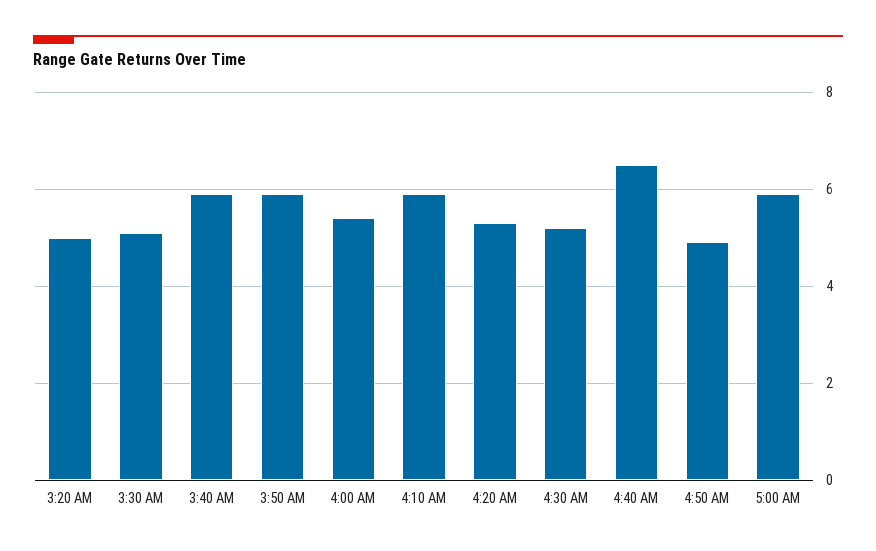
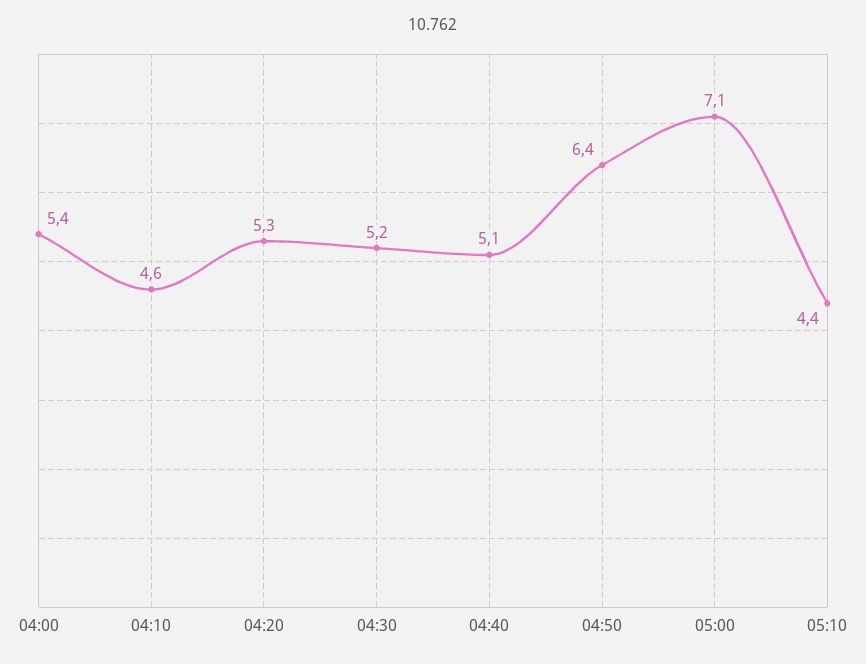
3:20 AM: 5 -> none
3:30 AM: 5 -> none
3:40 AM: 6 -> none
3:50 AM: 6 -> none
4:10 AM: 6 -> 4.6
4:40 AM: 6.5 -> 5.1
4:50 AM: 5 -> 6.4
5:00 AM: 6 -> 7.1
05:10: none -> 4.4

